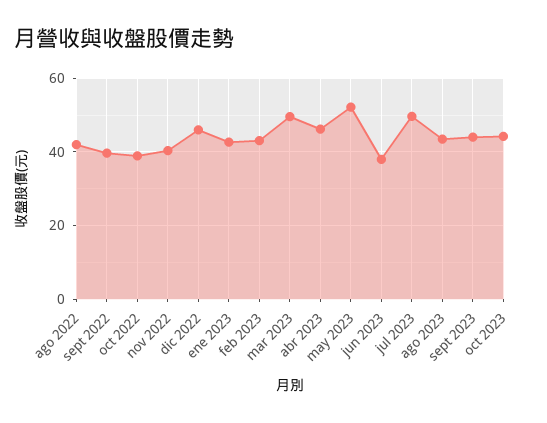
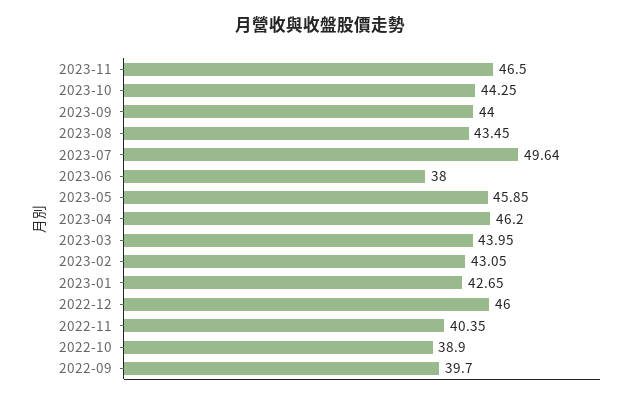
ago 2022: 42 -> none
mar 2023: 50 -> 43.95
may 2023: 52 -> 45.85
2023-11: none -> 46.5

